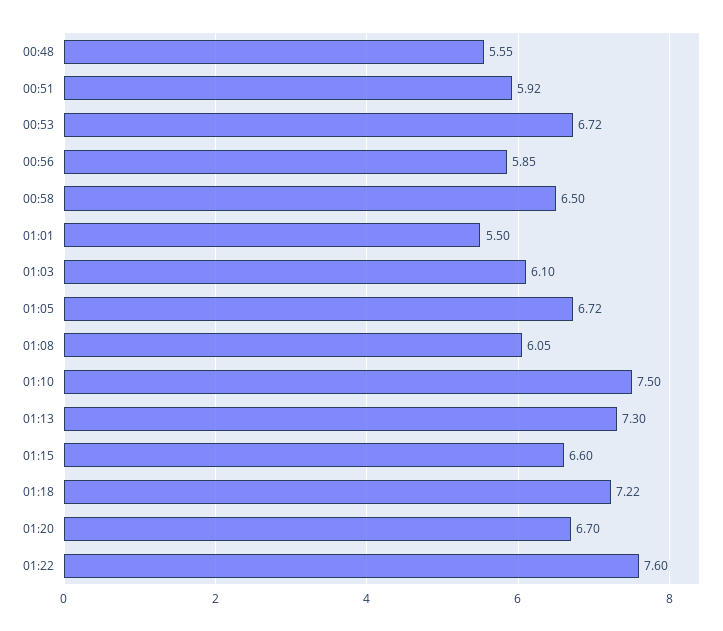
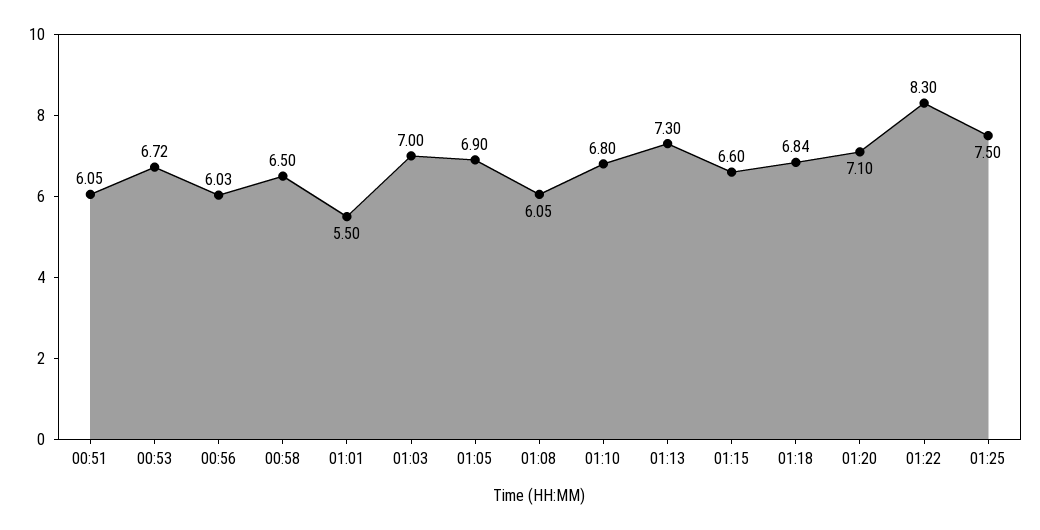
00:48: 5.55 -> none
00:51: 5.92 -> 6.05
00:56: 5.85 -> 6.03
01:03: 6.1 -> 7
01:05: 6.72 -> 6.9
01:10: 7.5 -> 6.8
01:18: 7.22 -> 6.84
01:20: 6.7 -> 7.1
01:22: 7.6 -> 8.3
01:25: none -> 7.5

